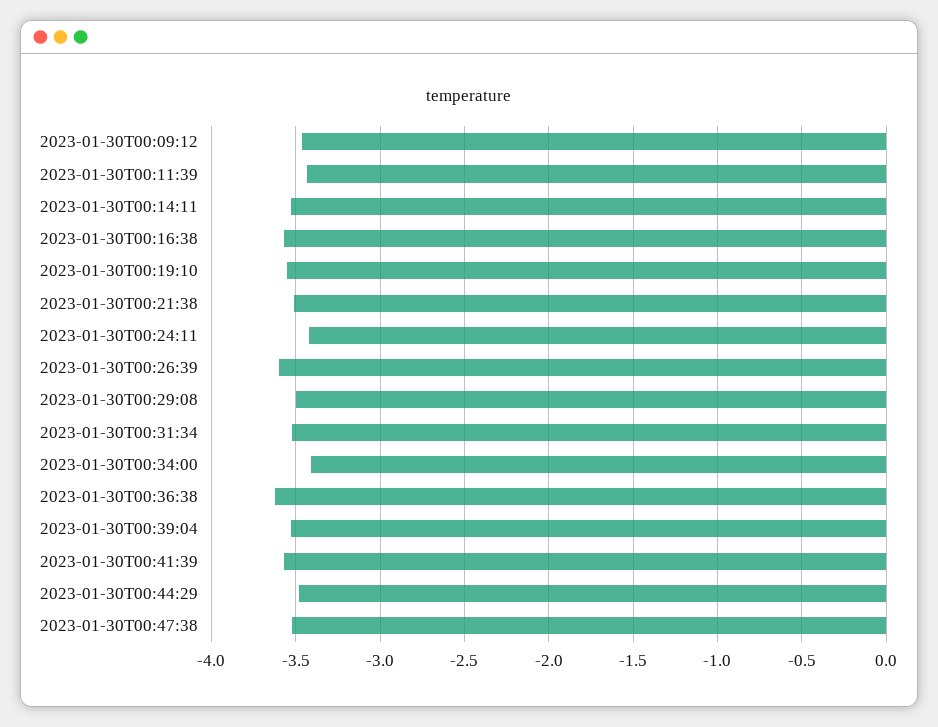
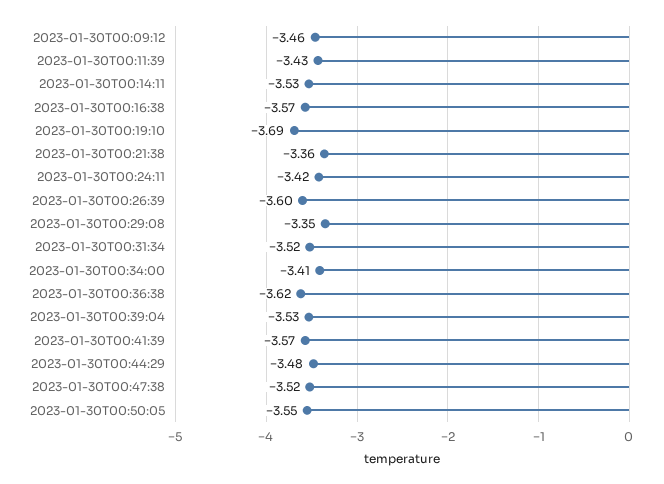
2023-01-30T00:19:10: -3.55 -> -3.69
2023-01-30T00:21:38: -3.5 -> -3.36
2023-01-30T00:29:08: -3.5 -> -3.35
2023-01-30T00:50:05: none -> -3.55

